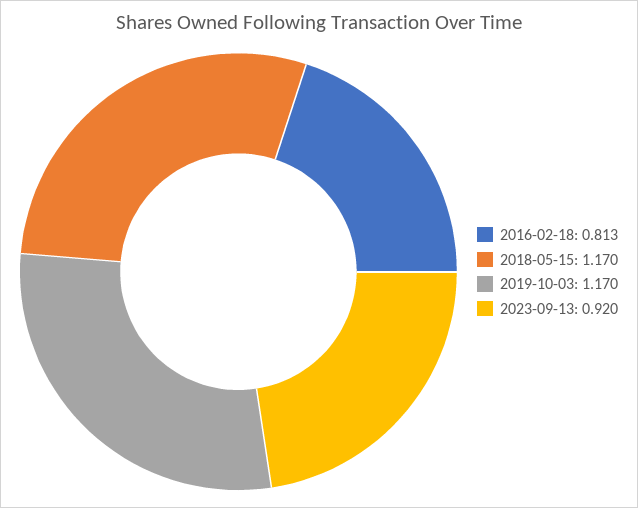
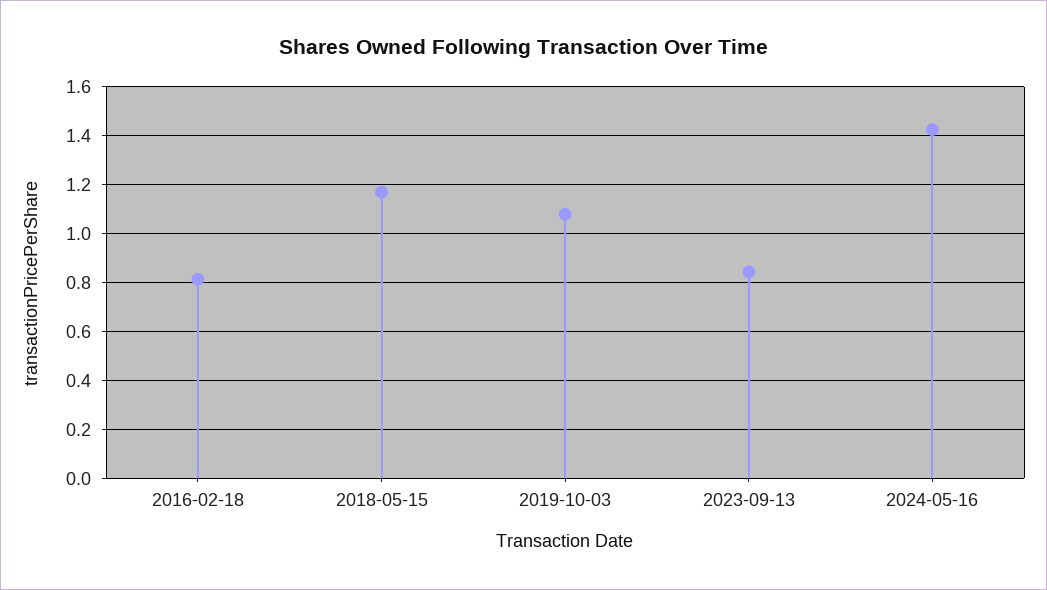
2019-10-03: 1.17 -> 1.075
2023-09-13: 0.92 -> 0.85
2024-05-16: none -> 1.425

